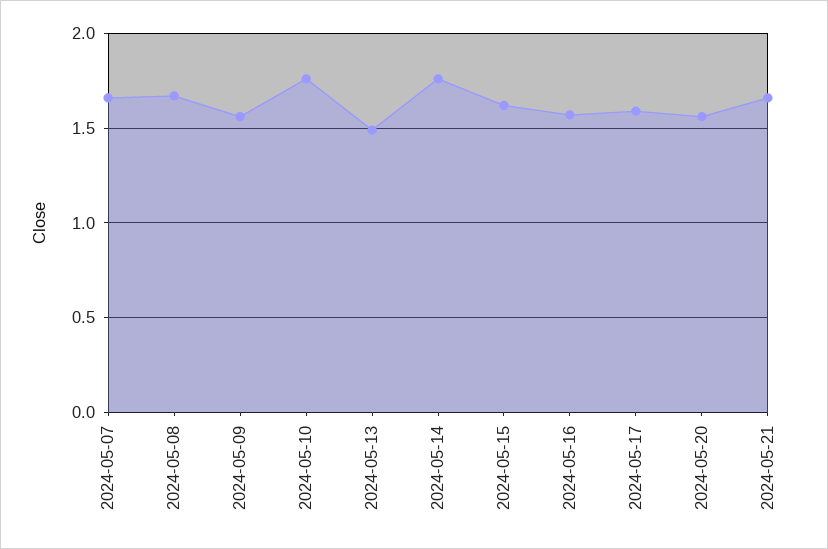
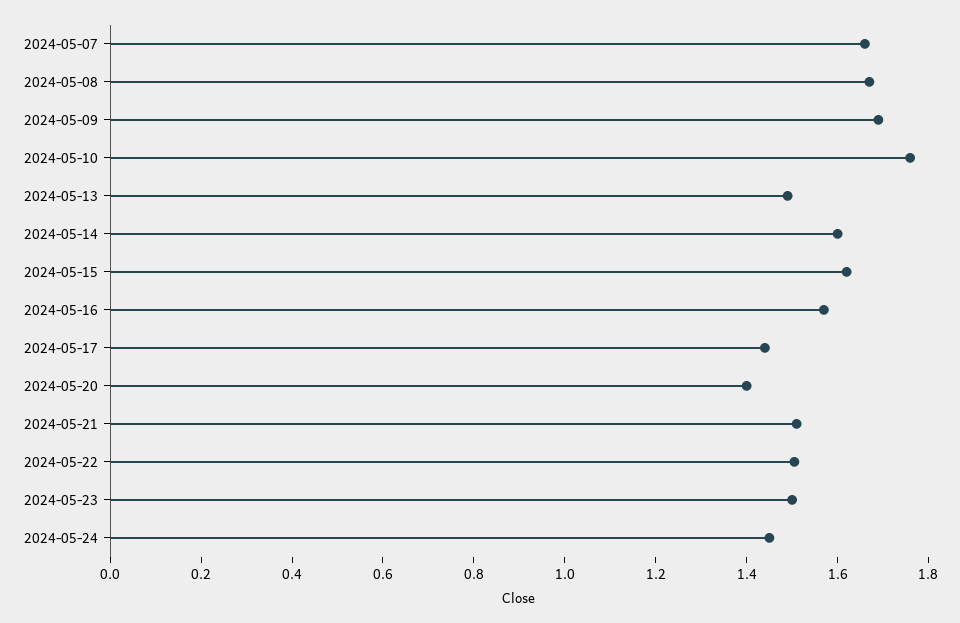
2024-05-09: 1.55 -> 1.7
2024-05-14: 1.75 -> 1.6
2024-05-17: 1.6 -> 1.45
2024-05-20: 1.55 -> 1.4
2024-05-21: 1.65 -> 1.5
2024-05-22: none -> 1.5
2024-05-23: none -> 1.5
2024-05-24: none -> 1.45

